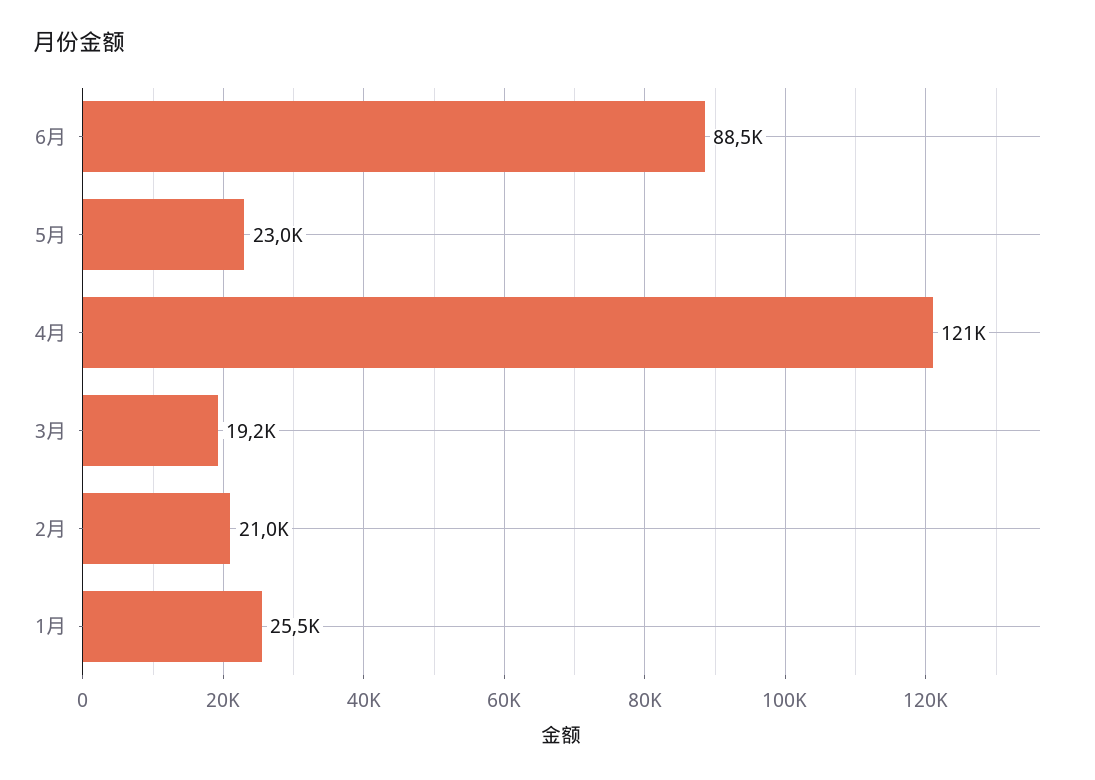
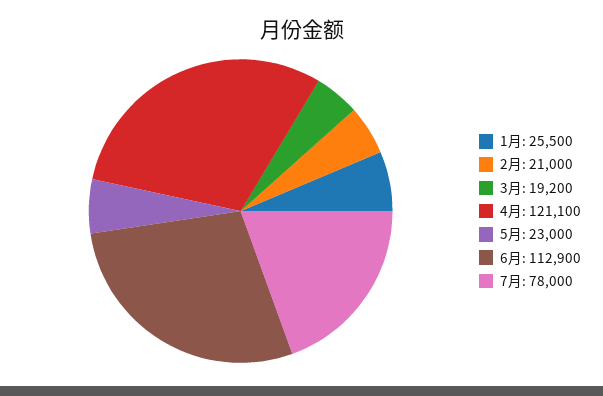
6月: 88500 -> 112900
7月: none -> 78000

